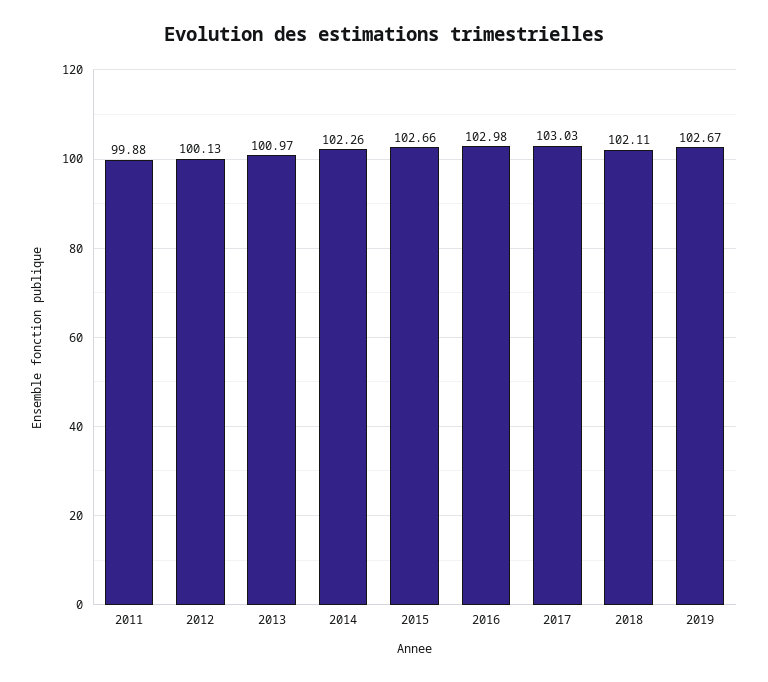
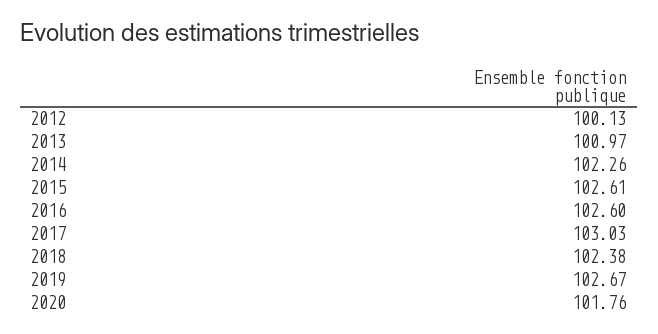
2011: 99.88 -> none
2015: 102.66 -> 102.61
2016: 102.98 -> 102.6
2018: 102.11 -> 102.38
2020: none -> 101.76

